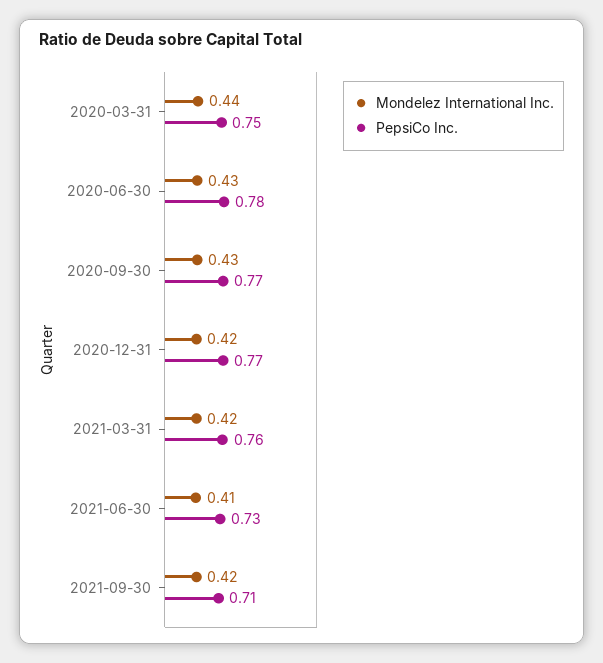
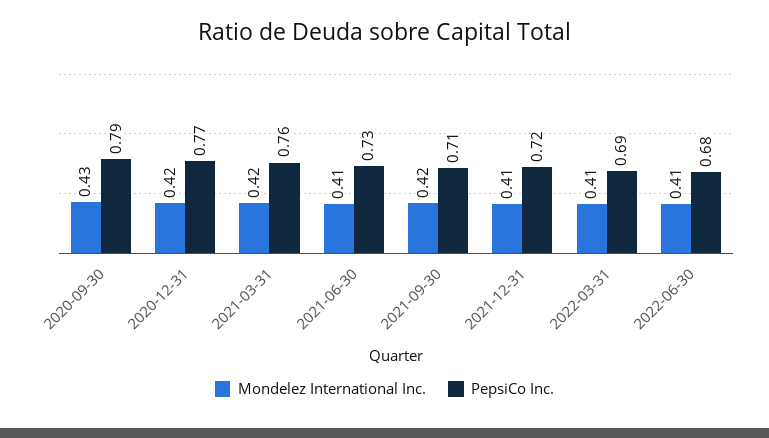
Mondelez International Inc., 2020-03-31: 0.44 -> none
PepsiCo Inc., 2020-03-31: 0.75 -> none
Mondelez International Inc., 2020-06-30: 0.43 -> none
PepsiCo Inc., 2020-06-30: 0.78 -> none
PepsiCo Inc., 2020-09-30: 0.77 -> 0.79
Mondelez International Inc., 2021-12-31: none -> 0.41
PepsiCo Inc., 2021-12-31: none -> 0.72
Mondelez International Inc., 2022-03-31: none -> 0.41
PepsiCo Inc., 2022-03-31: none -> 0.69
Mondelez International Inc., 2022-06-30: none -> 0.41
PepsiCo Inc., 2022-06-30: none -> 0.68

